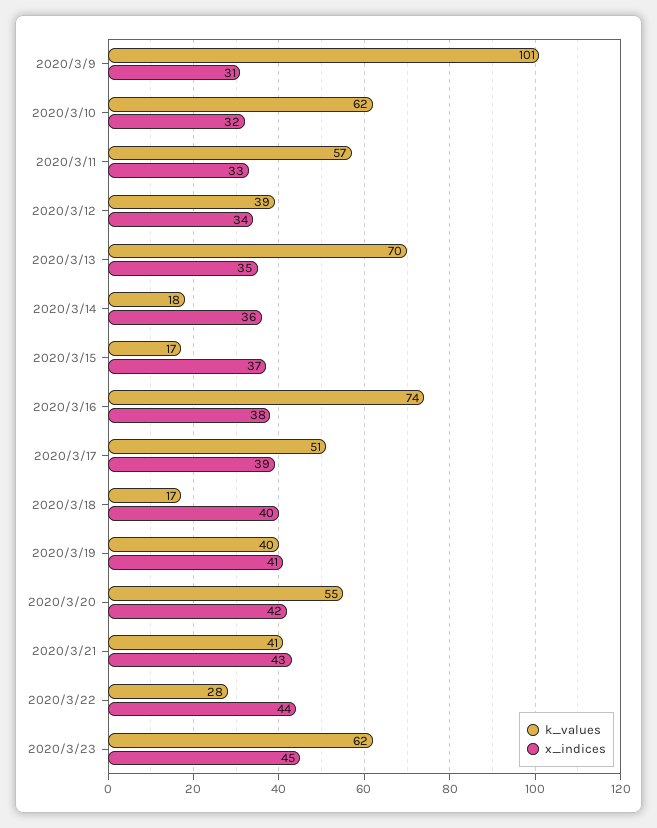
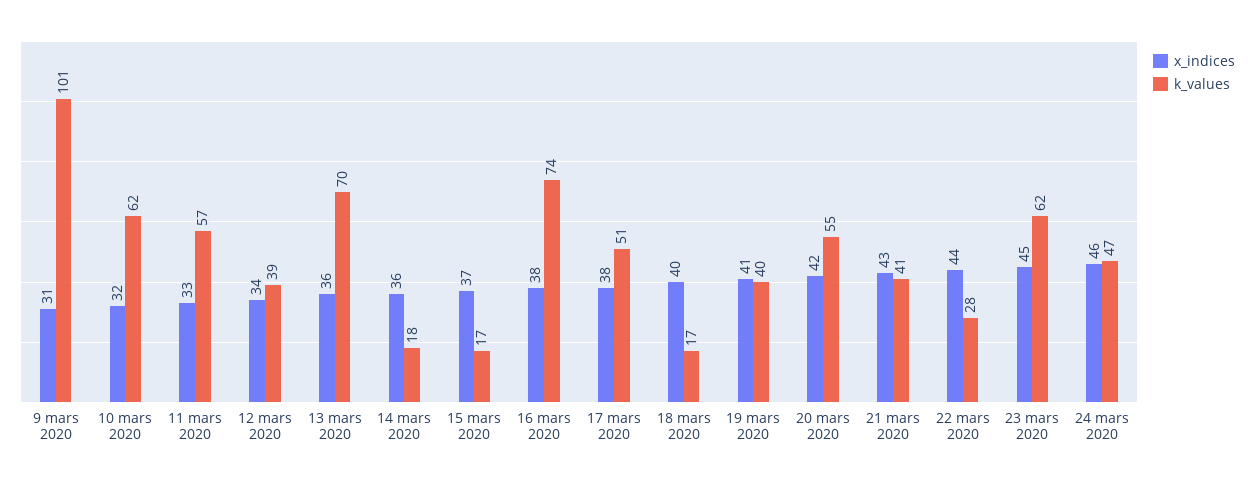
x_indices, 2020/3/13: 35 -> 36
x_indices, 2020/3/17: 39 -> 38
x_indices, 24 mars 2020: none -> 46
k_values, 24 mars 2020: none -> 47

